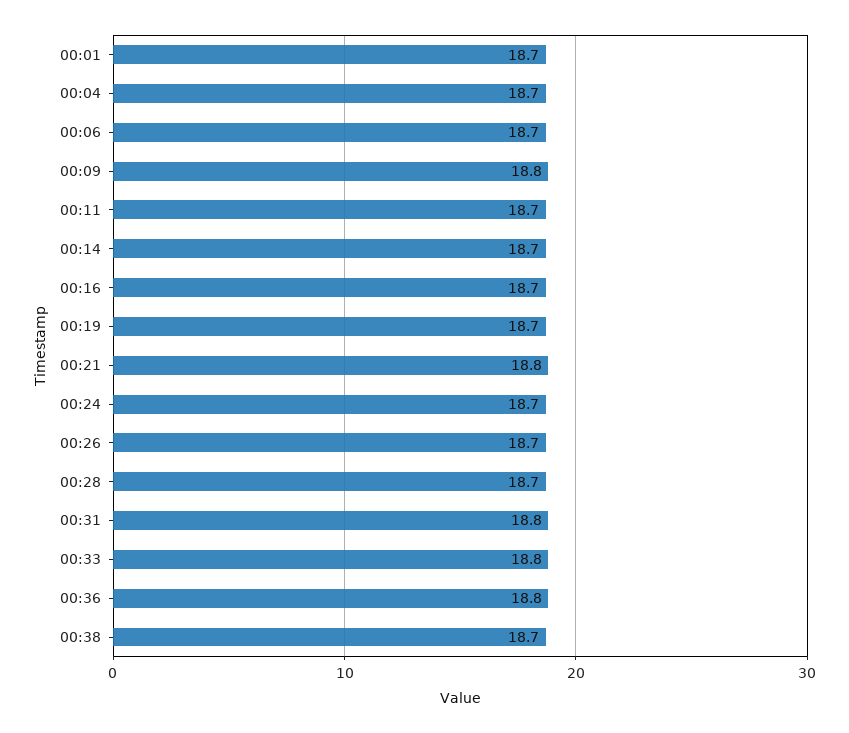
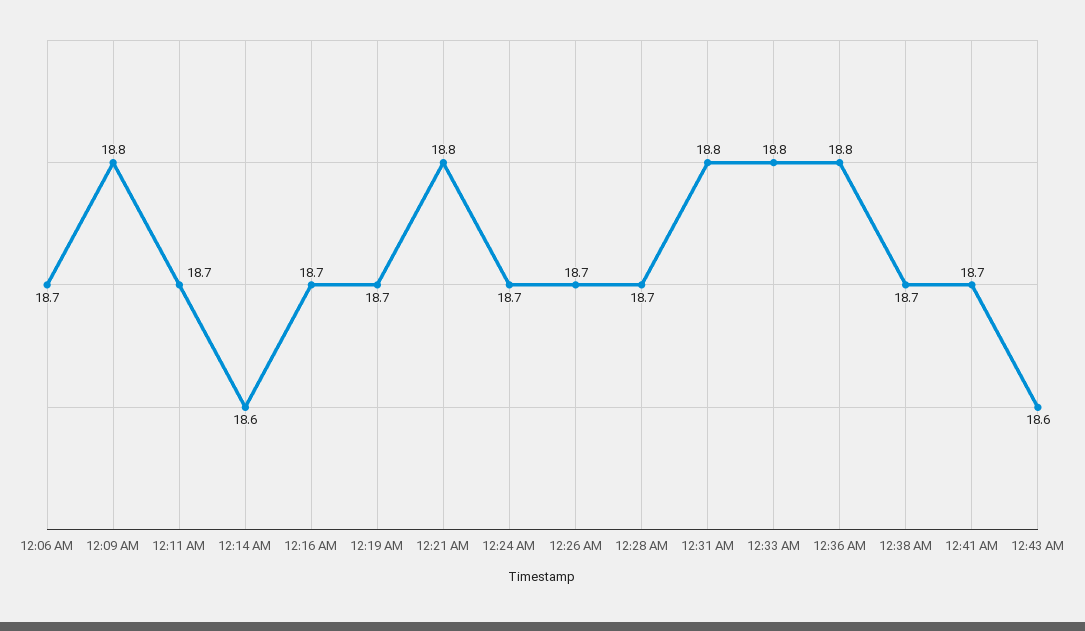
00:01: 18.7 -> none
00:04: 18.7 -> none
00:14: 18.7 -> 18.6
12:41 AM: none -> 18.7
12:43 AM: none -> 18.6

